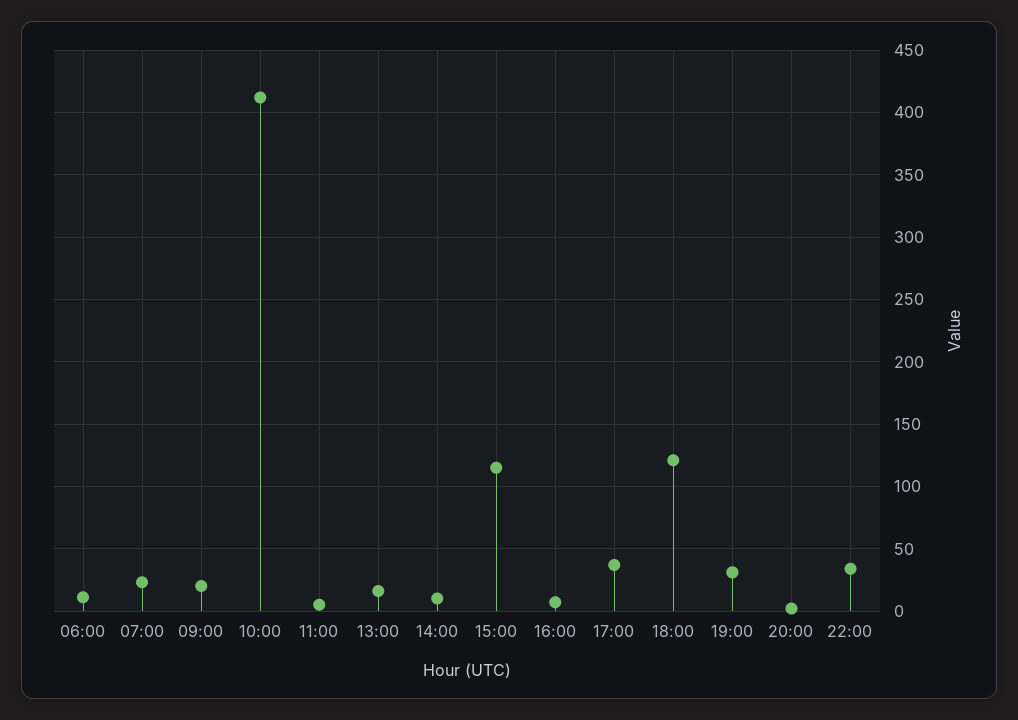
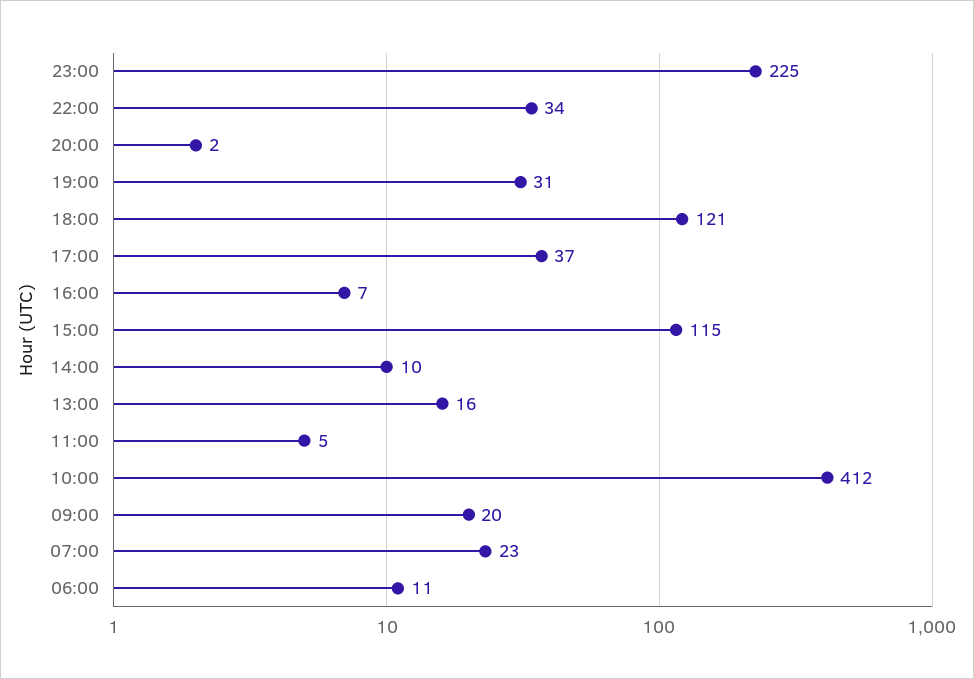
23:00: none -> 225

